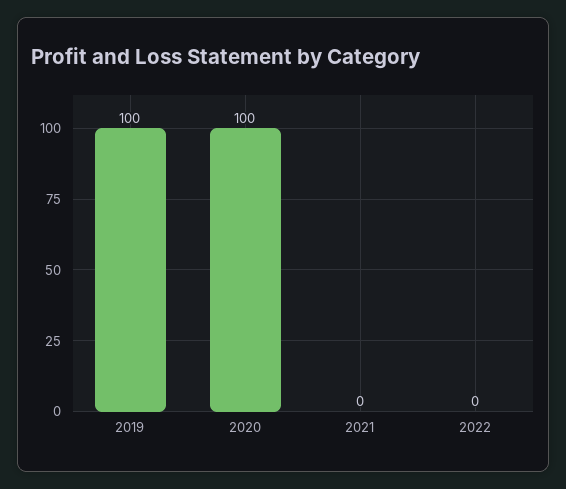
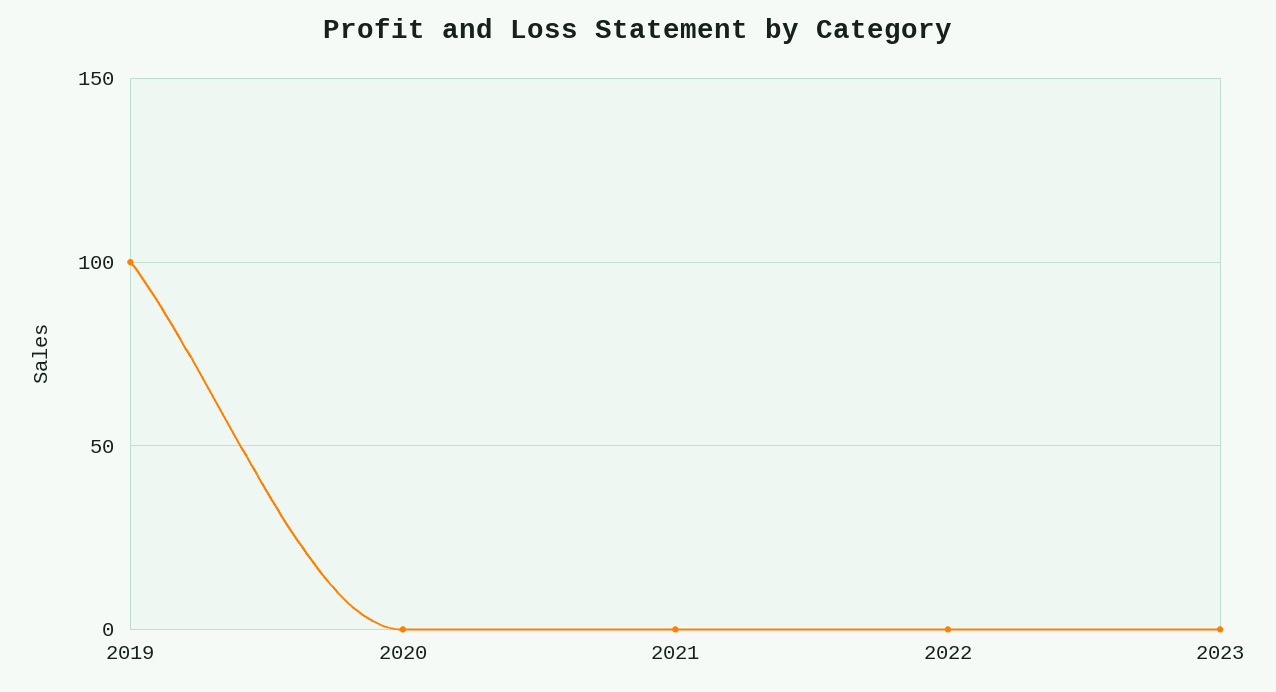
2020: 100 -> 0
2023: none -> 0

